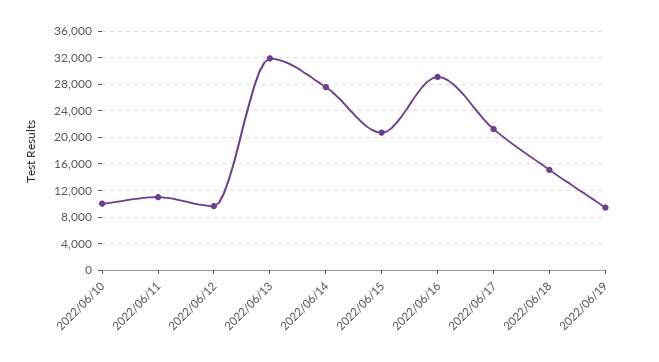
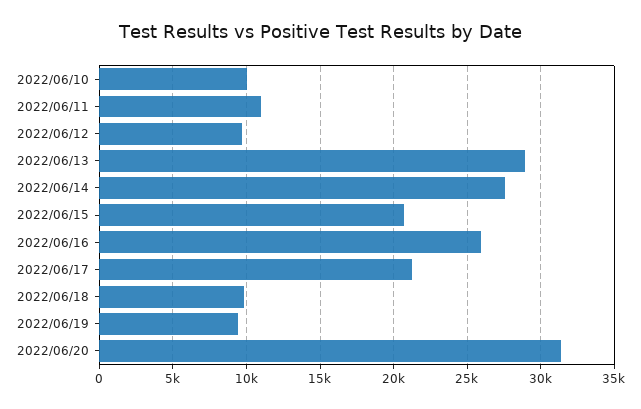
2022/06/13: 32000 -> 29000
2022/06/16: 29000 -> 26000
2022/06/18: 15000 -> 10000
2022/06/20: none -> 31500

